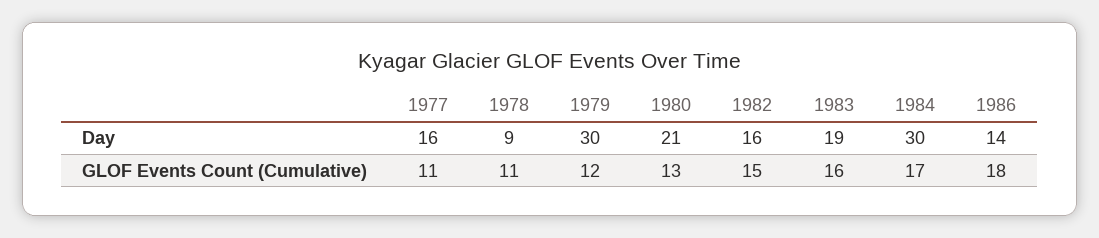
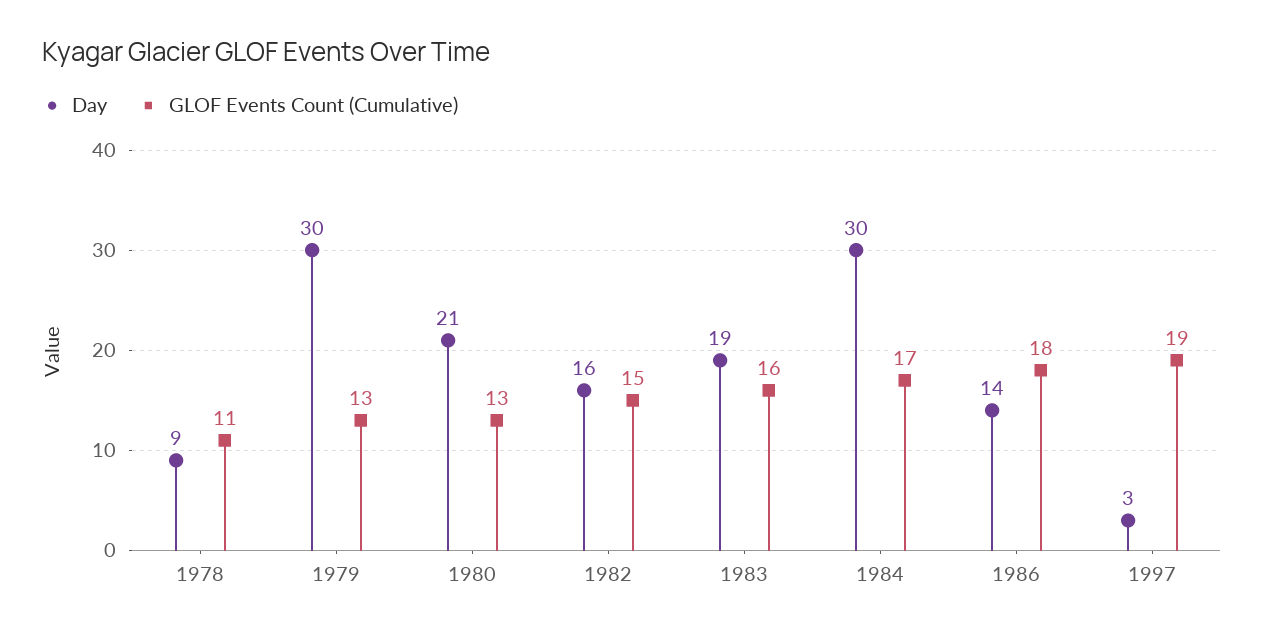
Day, 1977: 16 -> none
GLOF Events Count (Cumulative), 1977: 11 -> none
GLOF Events Count (Cumulative), 1979: 12 -> 13
Day, 1997: none -> 3
GLOF Events Count (Cumulative), 1997: none -> 19

